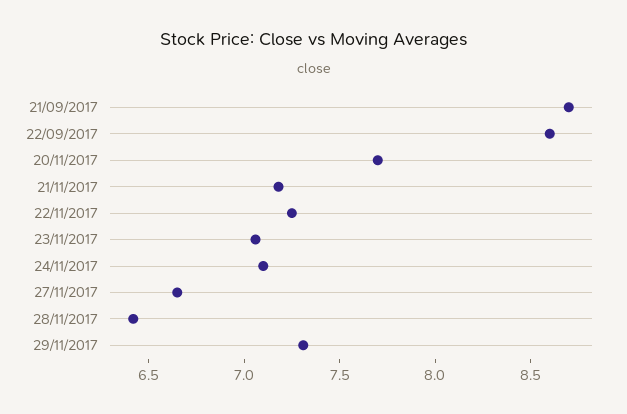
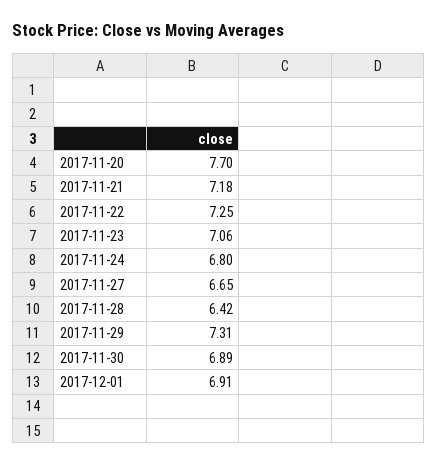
21/09/2017: 8.7 -> none
22/09/2017: 8.6 -> none
24/11/2017: 7.1 -> 6.8
2017-11-30: none -> 6.89
2017-12-01: none -> 6.91

